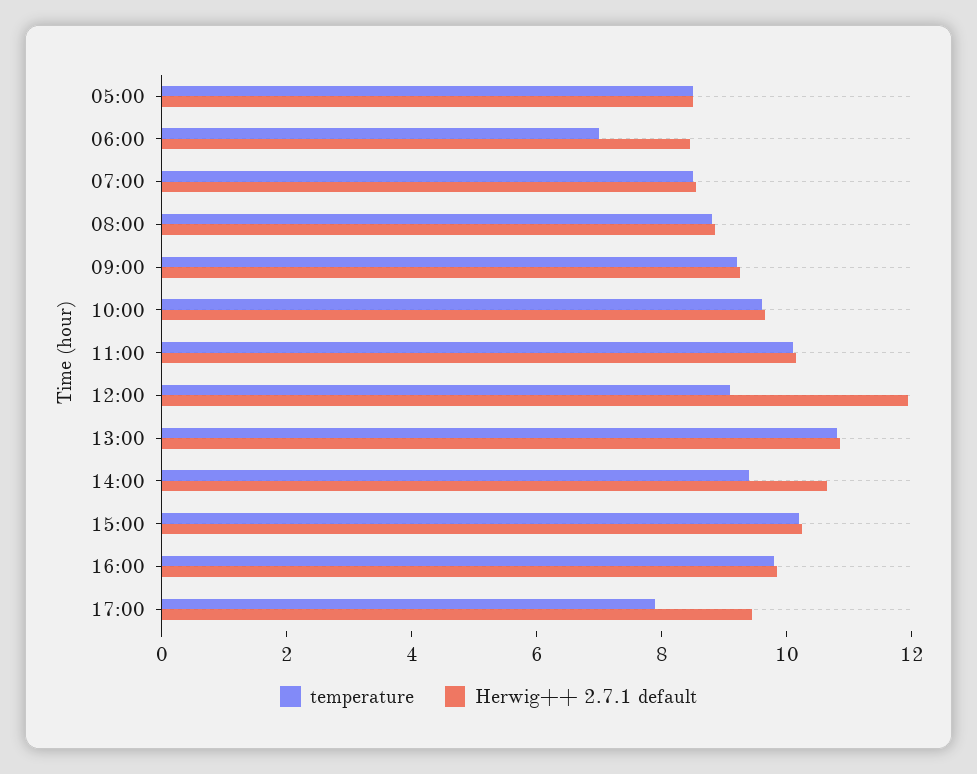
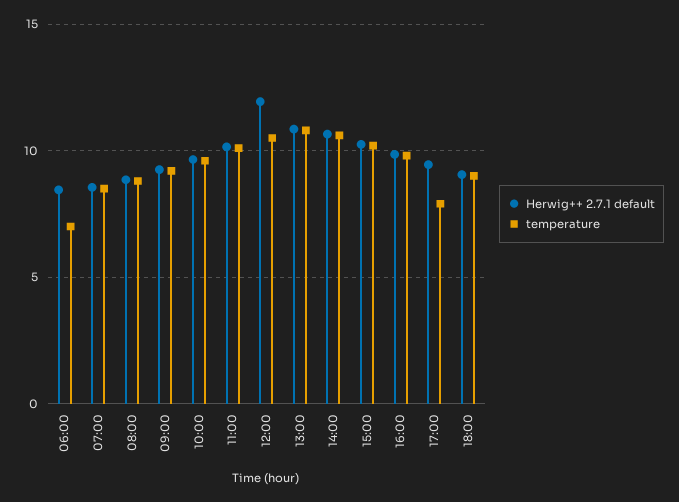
temperature, 05:00: 8.5 -> none
Herwig++ 2.7.1 default, 05:00: 8.5 -> none
temperature, 12:00: 9 -> 10.5
temperature, 14:00: 9.5 -> 10.5
Herwig++ 2.7.1 default, 18:00: none -> 9
temperature, 18:00: none -> 9

